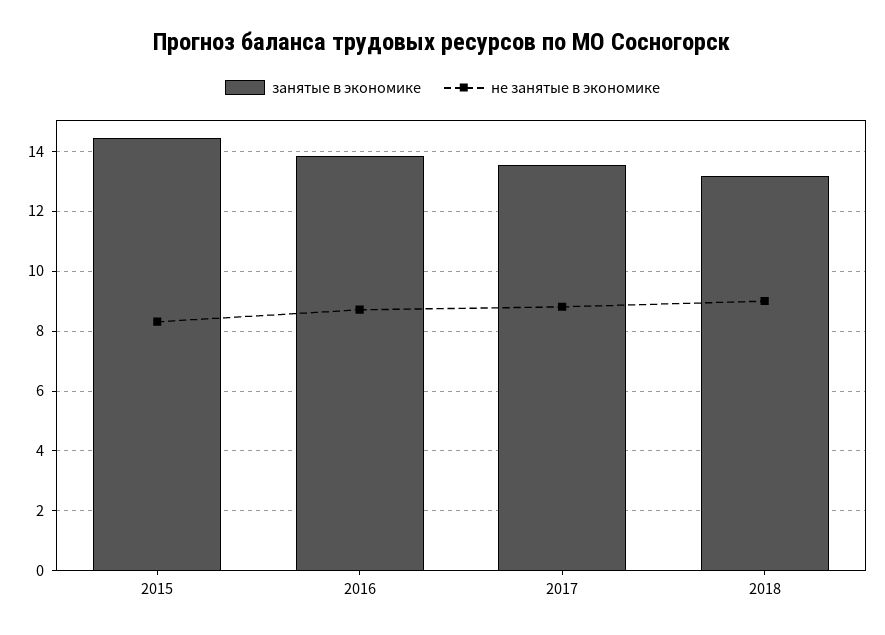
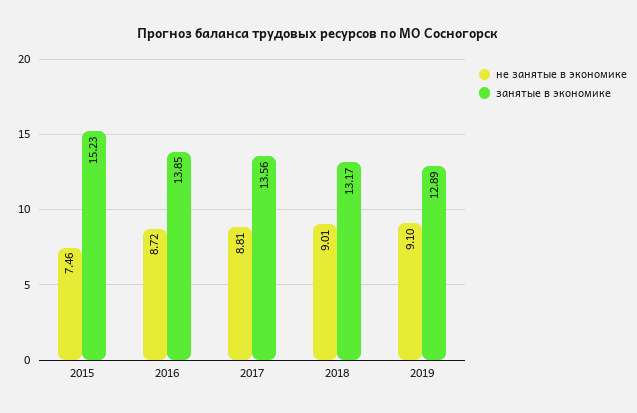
занятые в экономике, 2015: 14.5 -> 15.23
не занятые в экономике, 2015: 8.25 -> 7.46
не занятые в экономике, 2019: none -> 9.1
занятые в экономике, 2019: none -> 12.89

